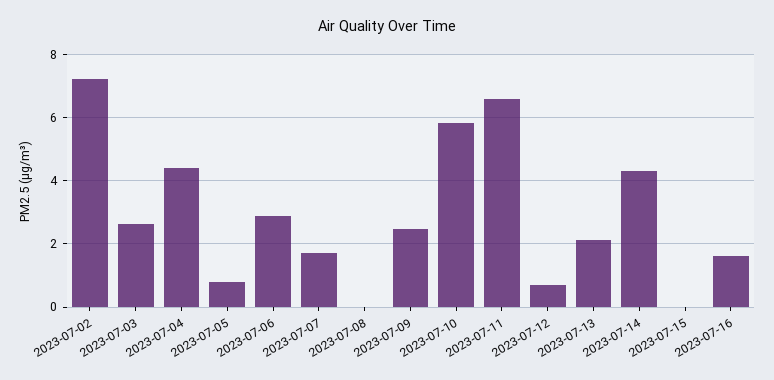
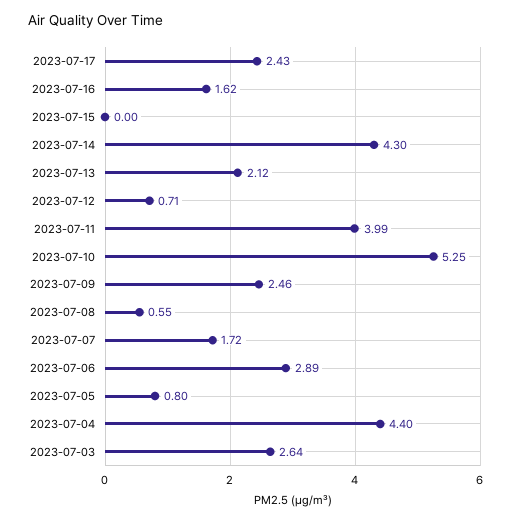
2023-07-02: 7.2 -> none
2023-07-08: 0 -> 0.55
2023-07-10: 5.8 -> 5.25
2023-07-11: 6.6 -> 3.99
2023-07-17: none -> 2.43

